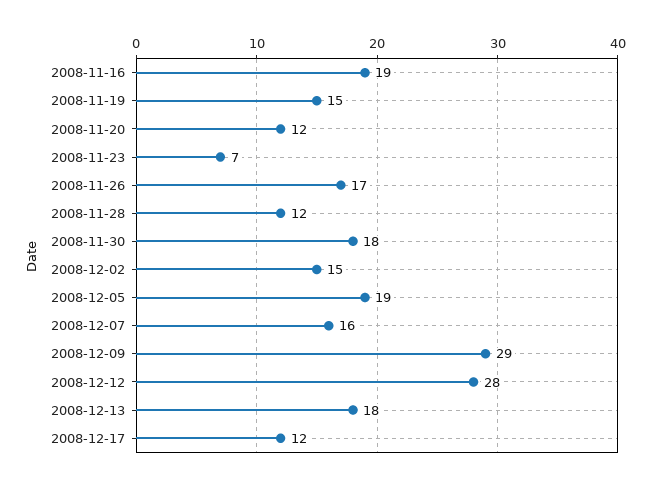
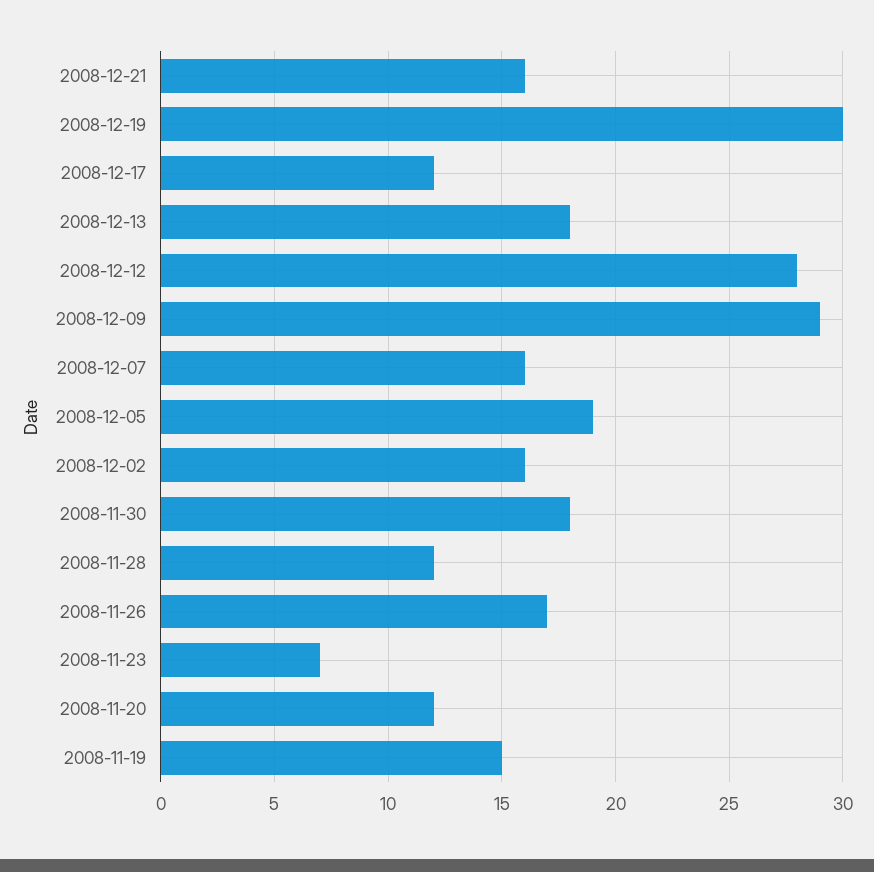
2008-11-16: 19 -> none
2008-12-02: 15 -> 16
2008-12-21: none -> 16
2008-12-19: none -> 30

